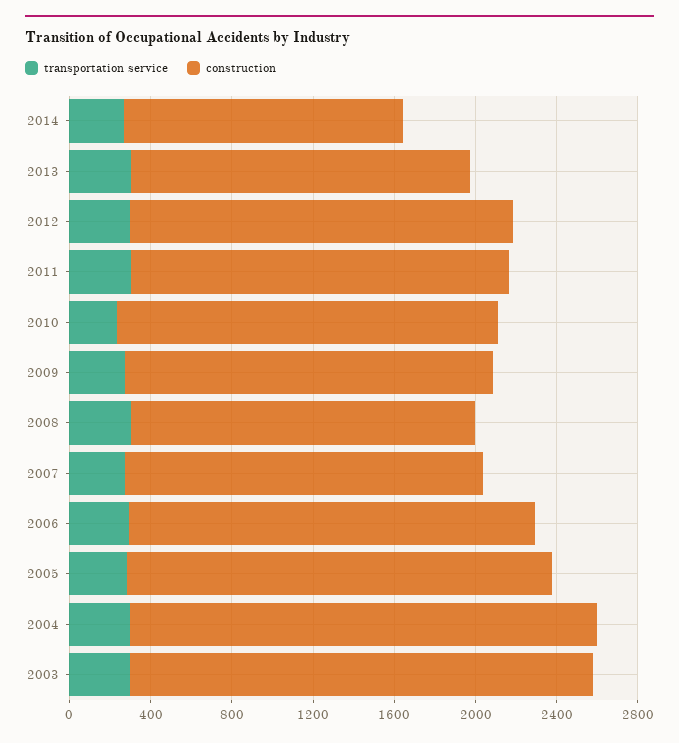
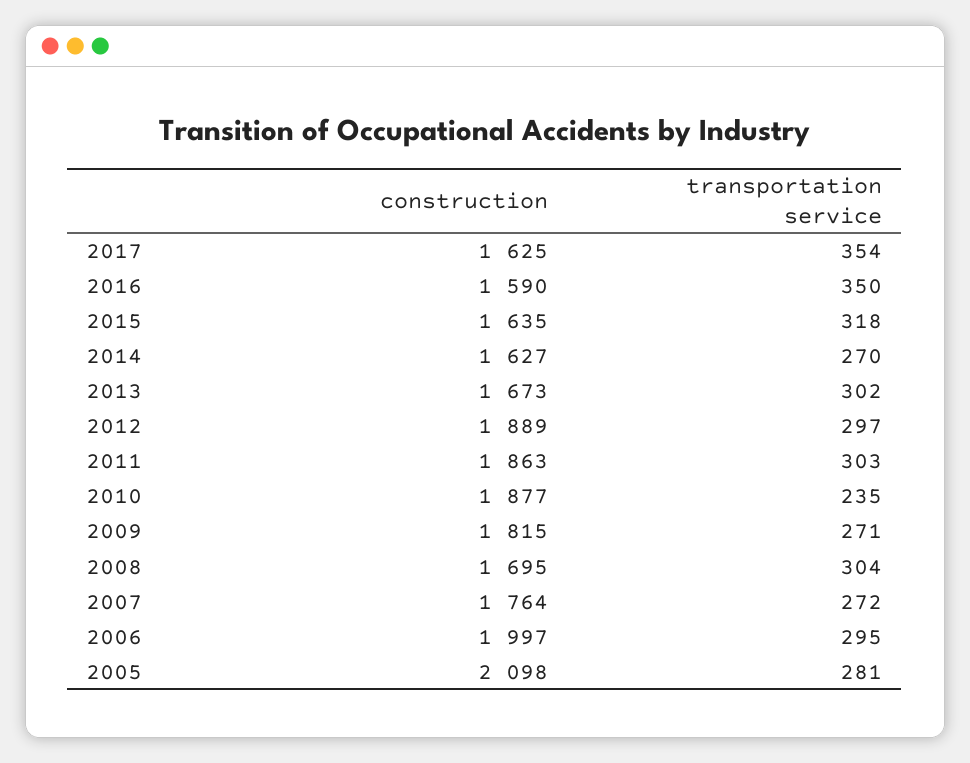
construction, 2014: 1400 -> 1627
transportation service, 2004: 300 -> none
construction, 2004: 2300 -> none
transportation service, 2003: 300 -> none
construction, 2003: 2300 -> none
construction, 2017: none -> 1625
transportation service, 2017: none -> 354
construction, 2016: none -> 1590
transportation service, 2016: none -> 350
construction, 2015: none -> 1635
transportation service, 2015: none -> 318

